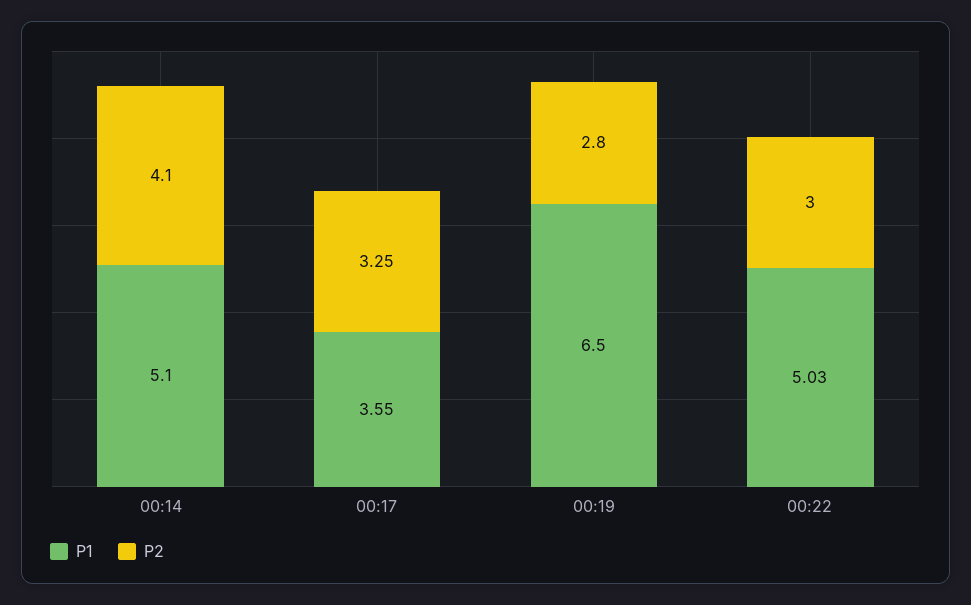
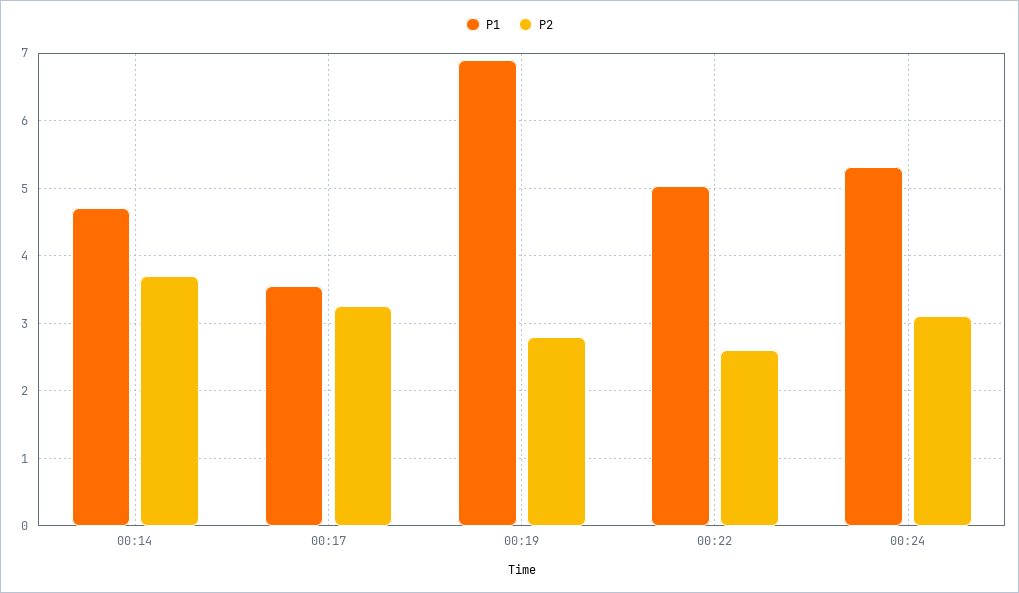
P1, 00:14: 5.1 -> 4.7
P2, 00:14: 4.1 -> 3.7
P1, 00:19: 6.5 -> 6.9
P2, 00:22: 3 -> 2.6
P1, 00:24: none -> 5.3
P2, 00:24: none -> 3.1

